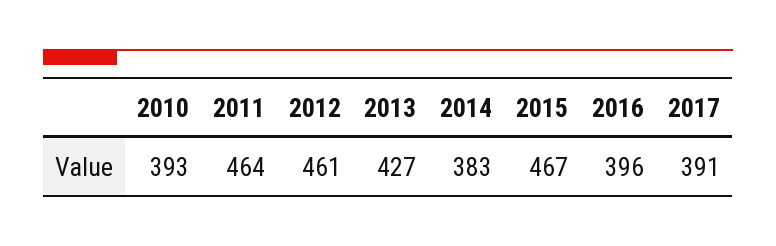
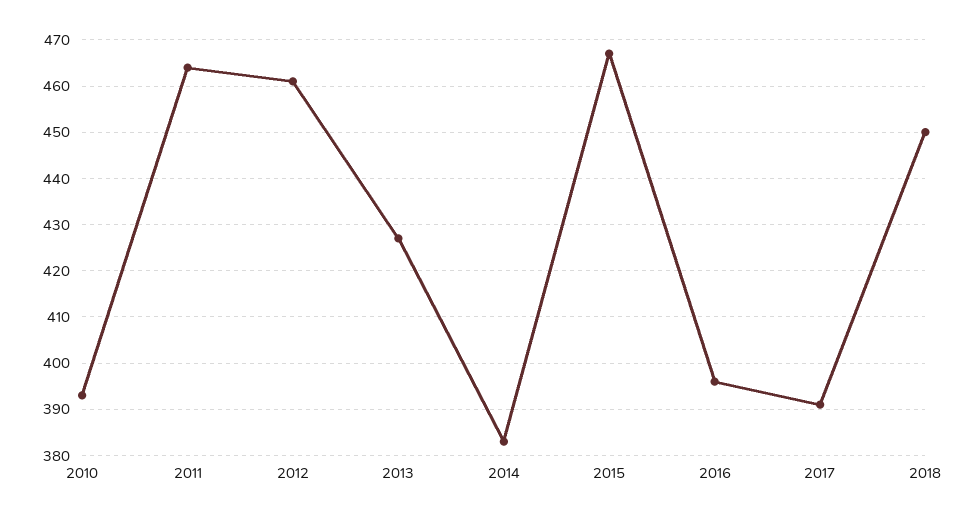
2018: none -> 450

